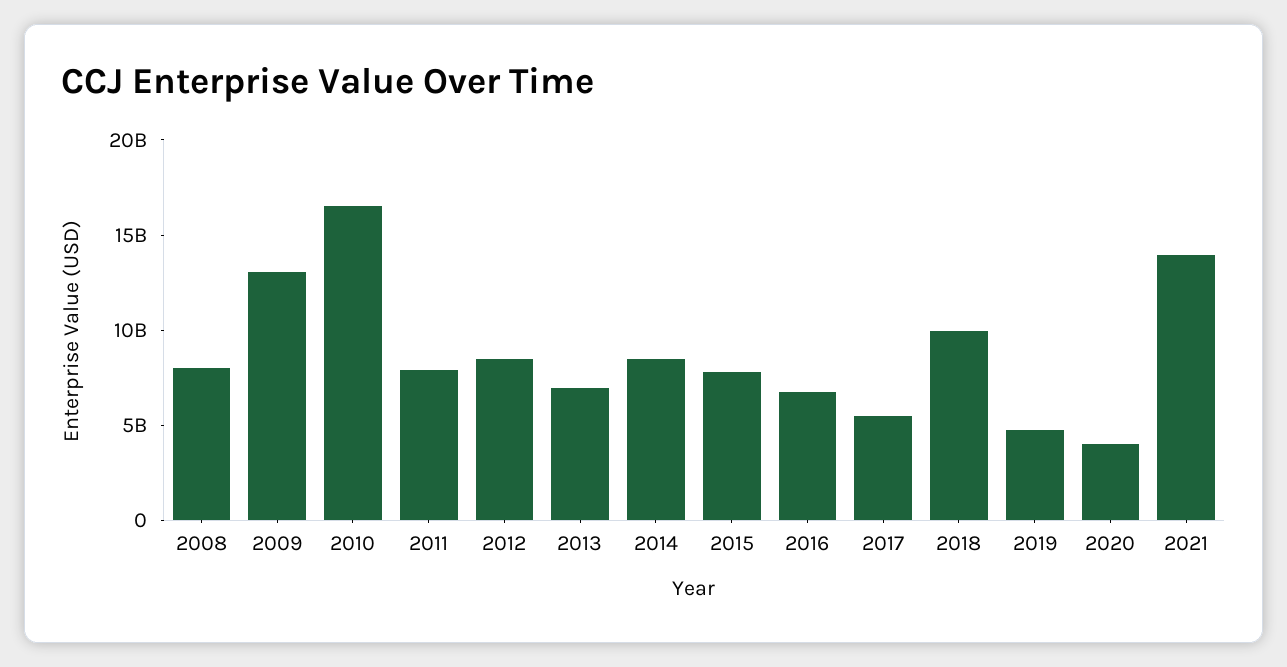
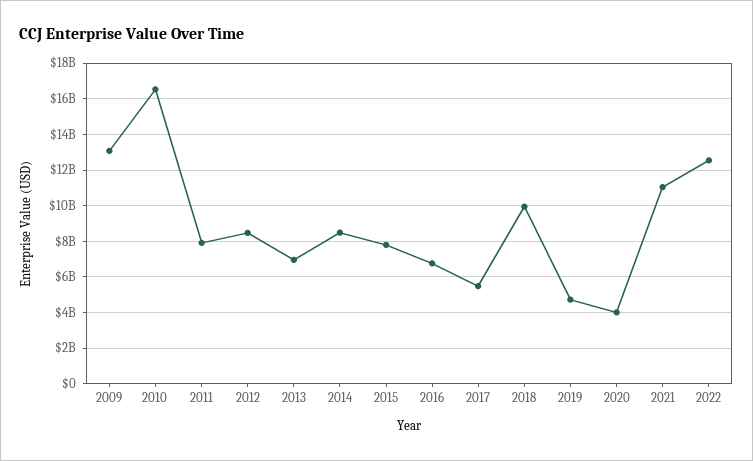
2008: 8000000000 -> none
2021: 14000000000 -> 11000000000
2022: none -> 12500000000

